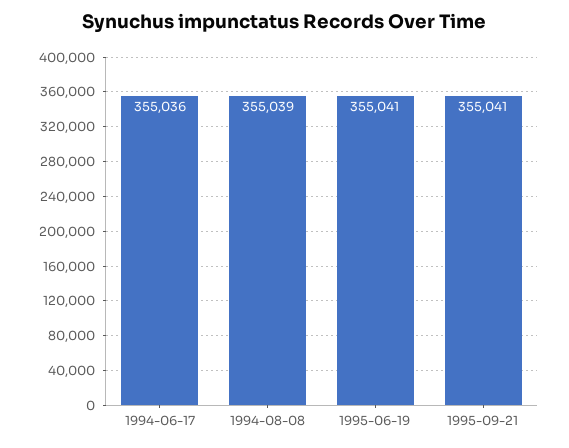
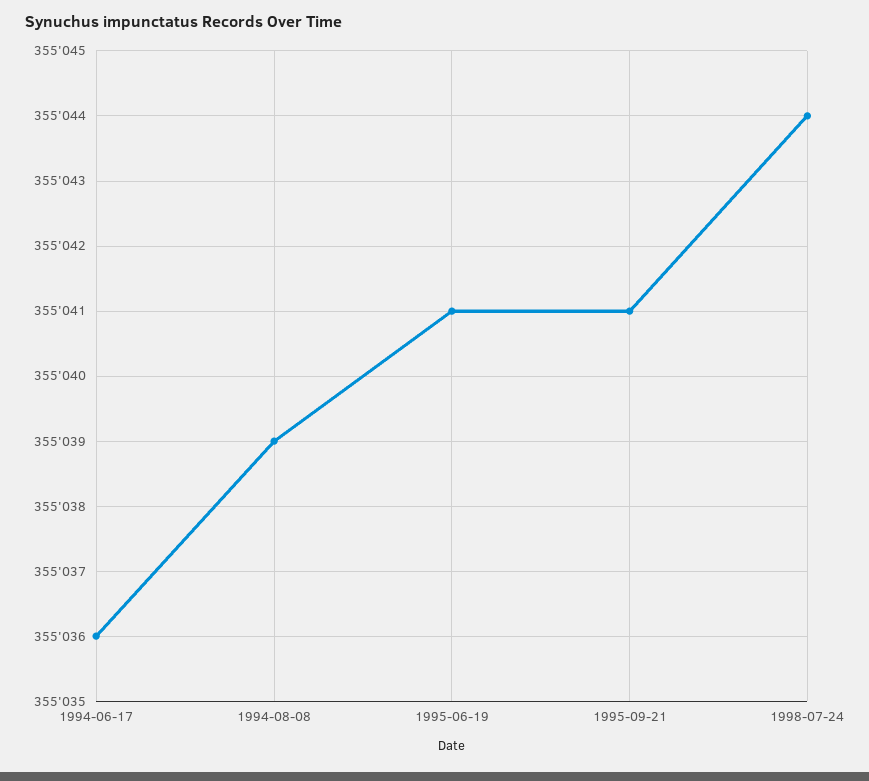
1998-07-24: none -> 355044

